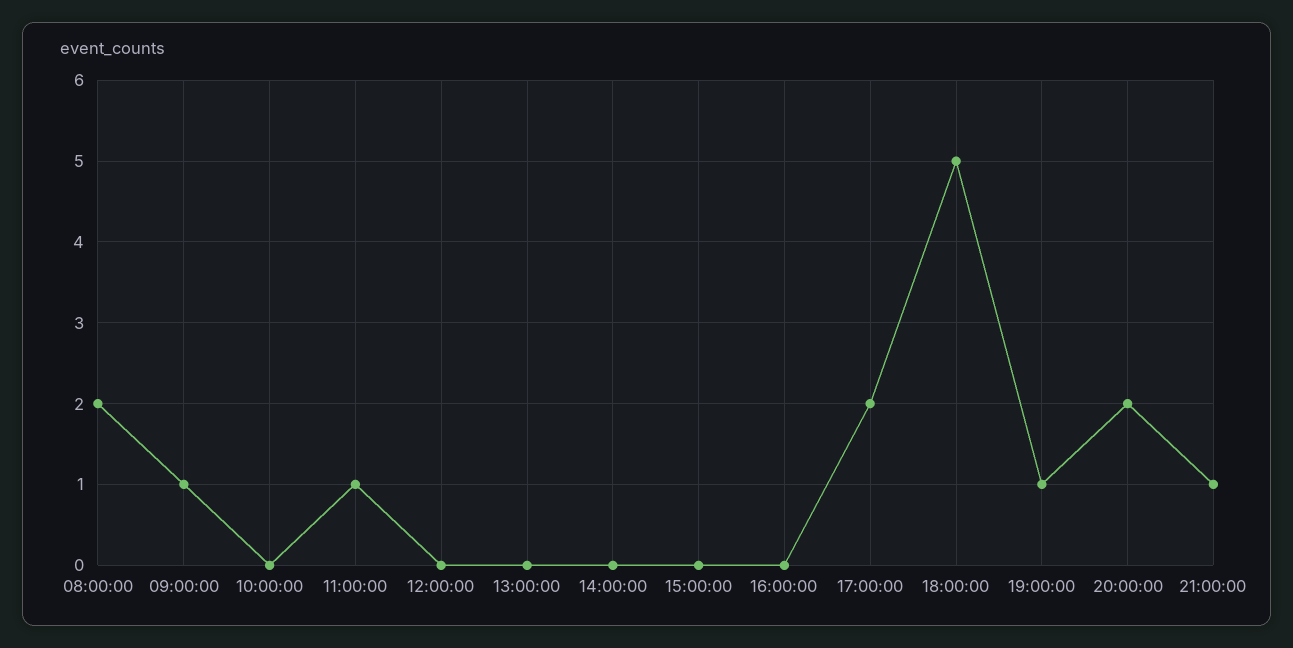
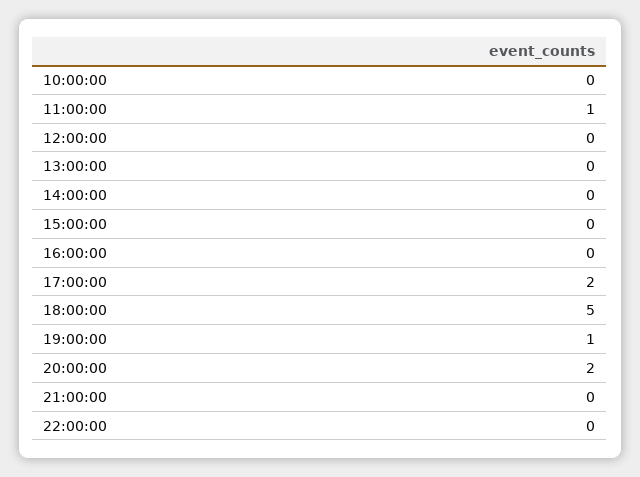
08:00:00: 2 -> none
09:00:00: 1 -> none
21:00:00: 1 -> 0
22:00:00: none -> 0

